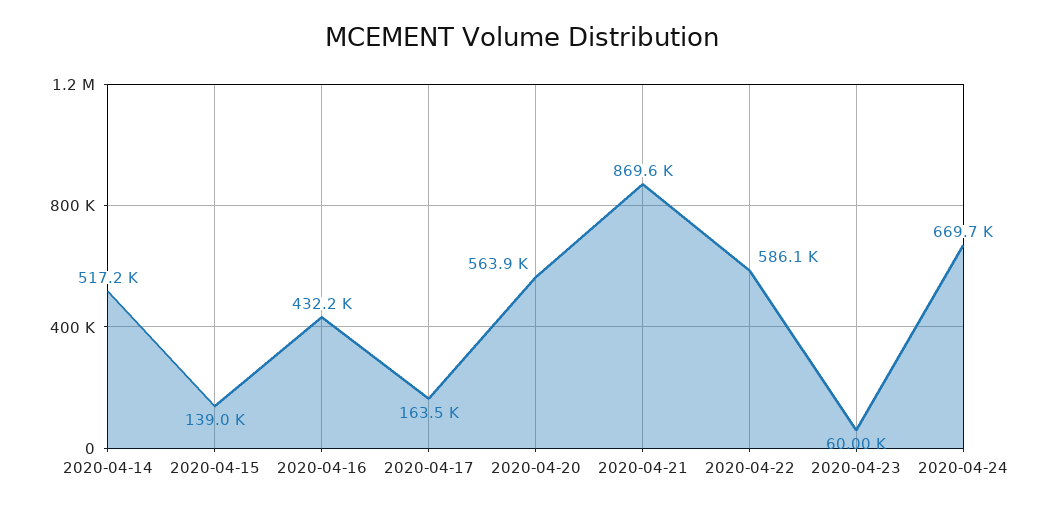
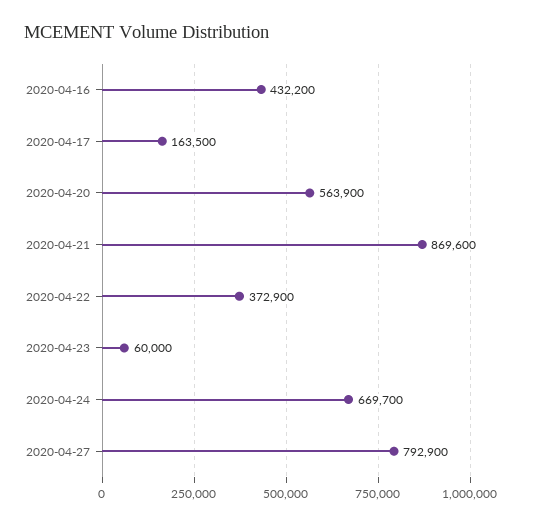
2020-04-14: 517200 -> none
2020-04-15: 139000 -> none
2020-04-22: 586100 -> 372900
2020-04-27: none -> 792900

